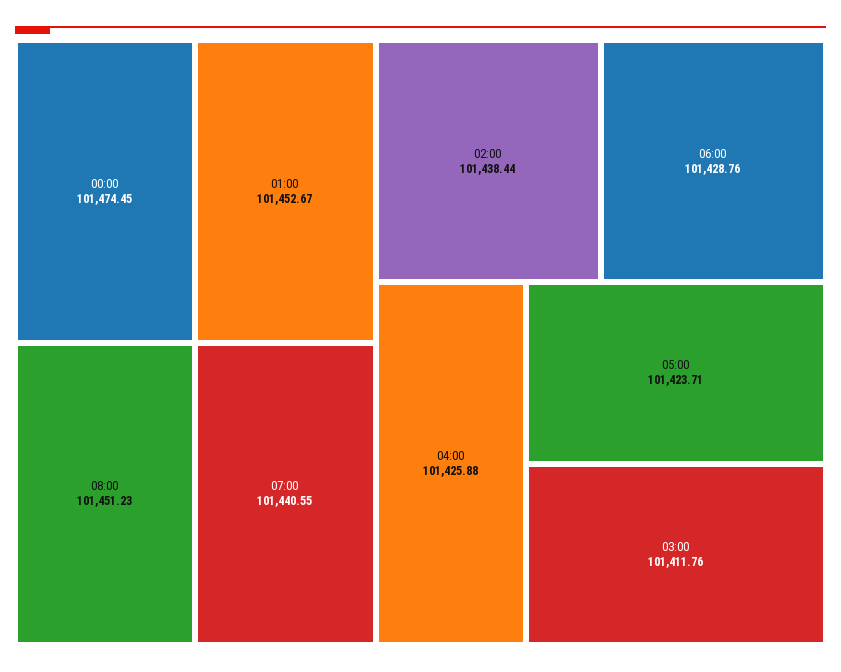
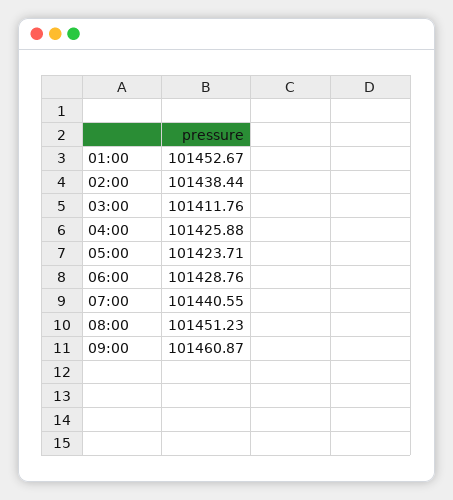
00:00: 101474.45 -> none
09:00: none -> 101460.87

